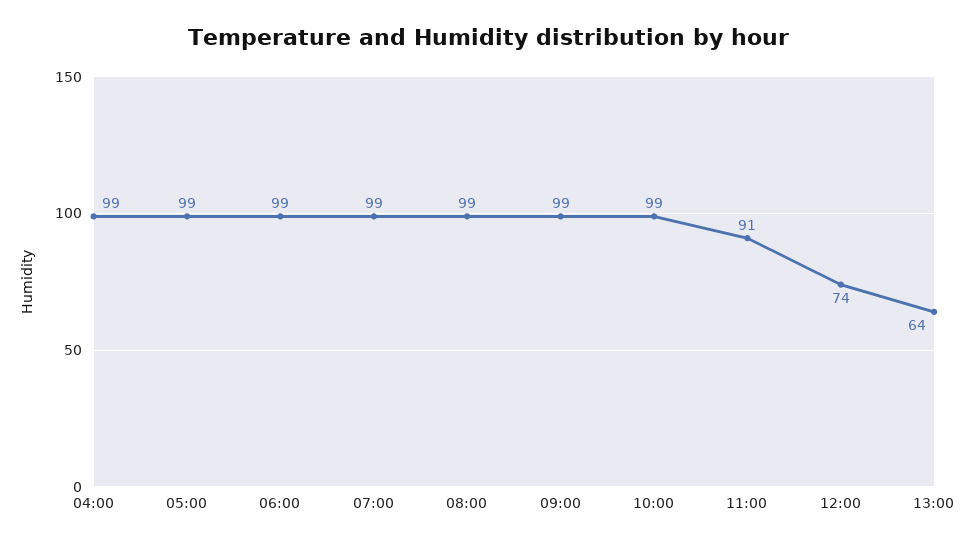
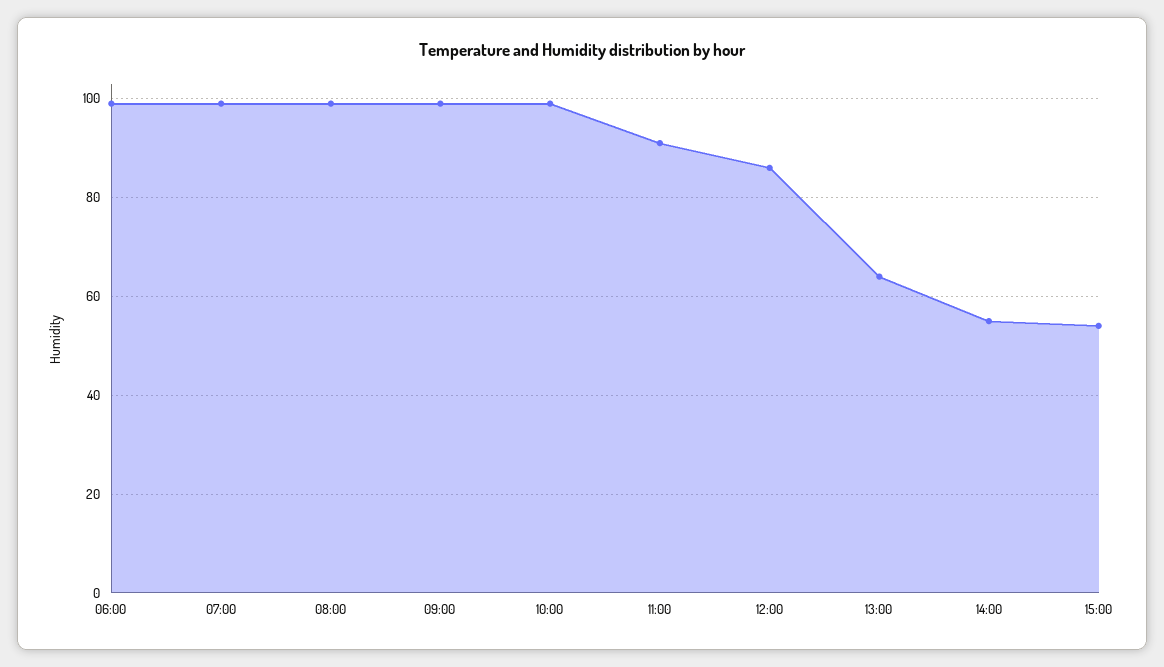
04:00: 99 -> none
05:00: 99 -> none
12:00: 74 -> 85
14:00: none -> 55
15:00: none -> 55

